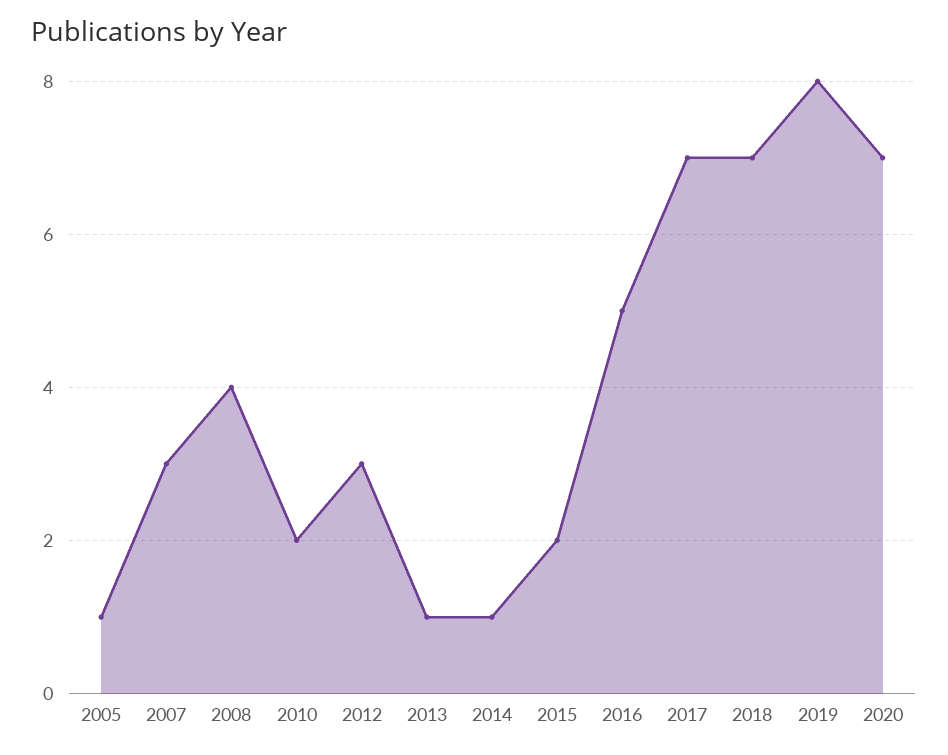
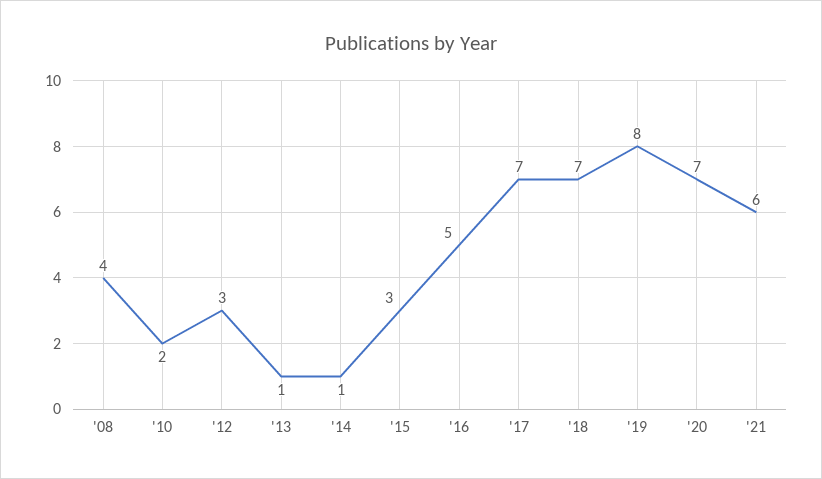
2005: 1 -> none
2007: 3 -> none
2015: 2 -> 3
'21: none -> 6

